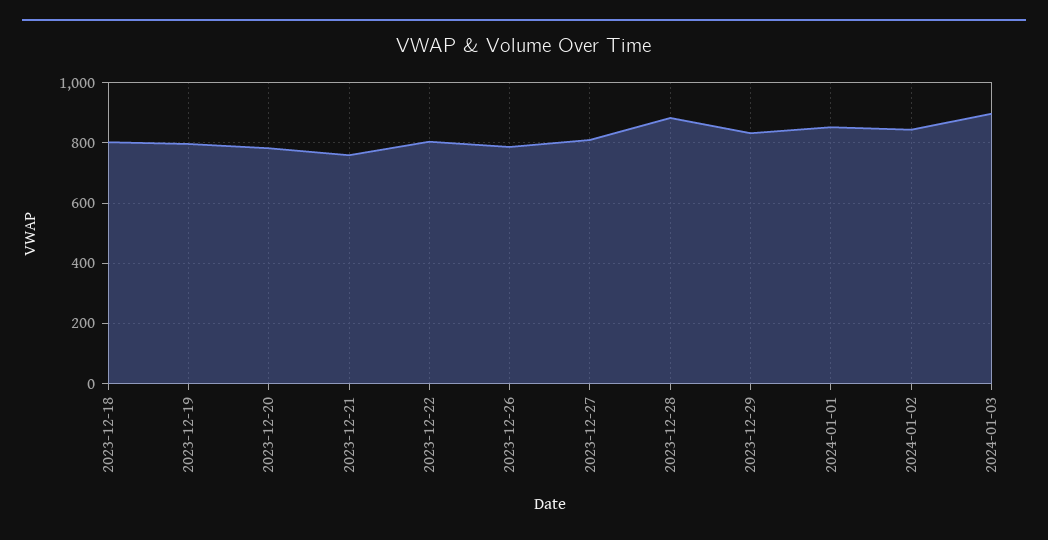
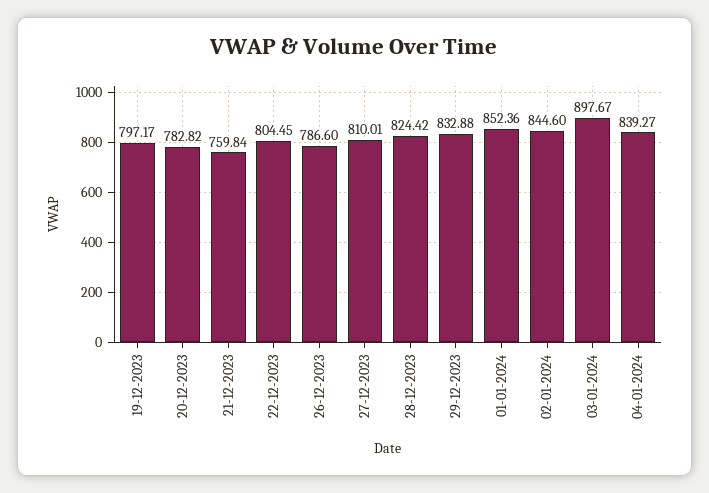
2023-12-18: 800 -> none
2023-12-28: 880 -> 824.42
04-01-2024: none -> 839.27

